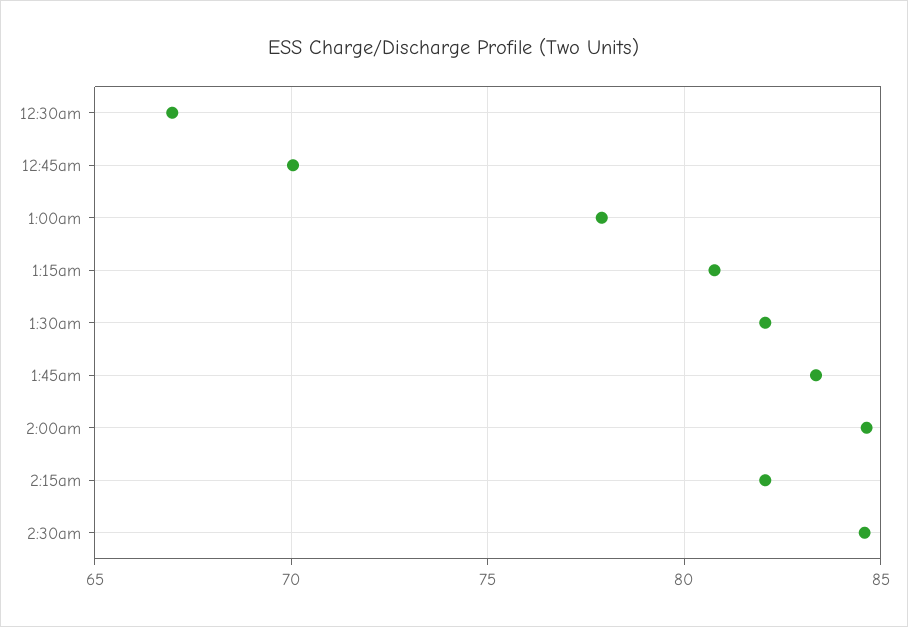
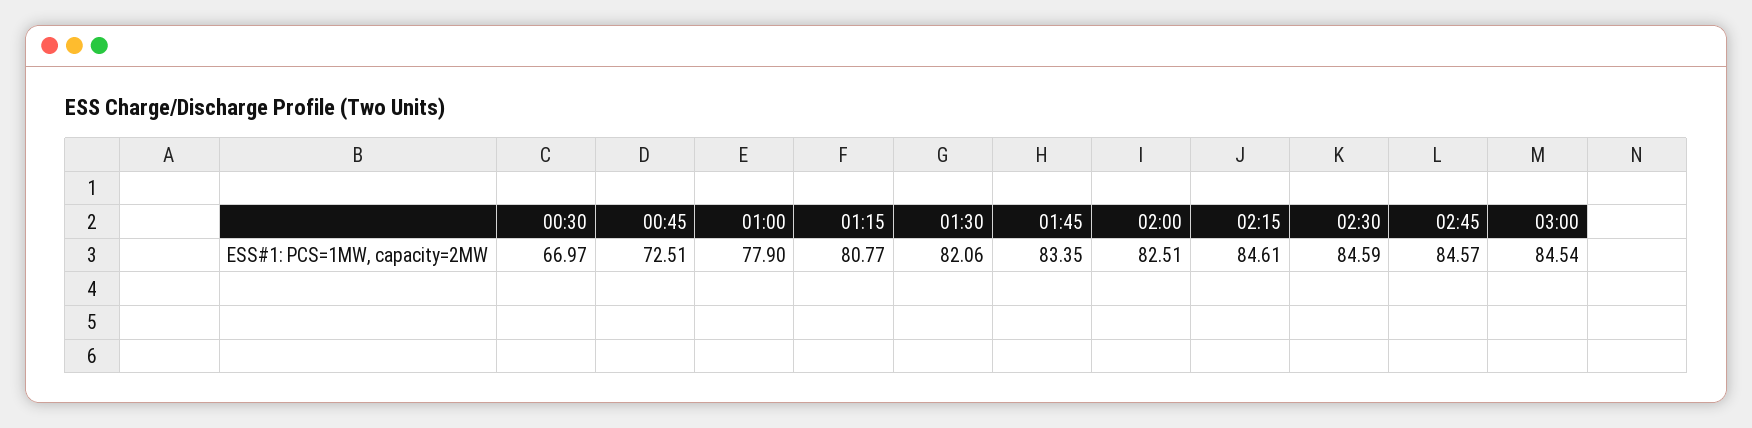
12:45am: 70 -> 72.51
2:00am: 84.5 -> 82.51
2:15am: 82 -> 84.61
02:45: none -> 84.57
03:00: none -> 84.54

